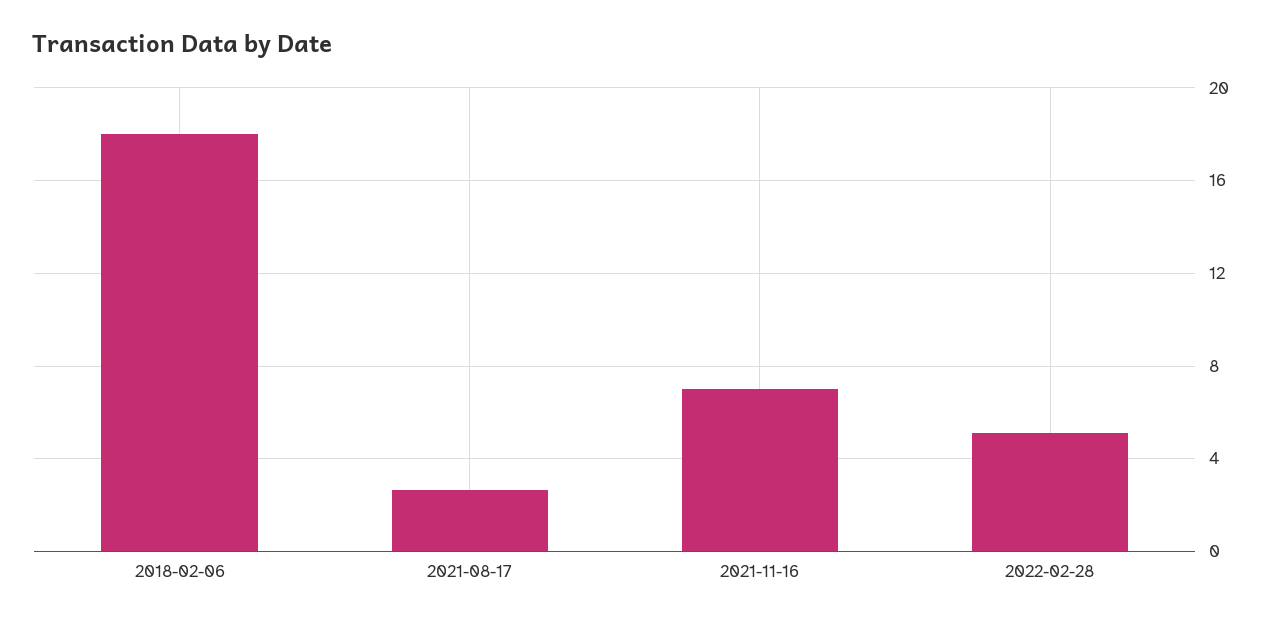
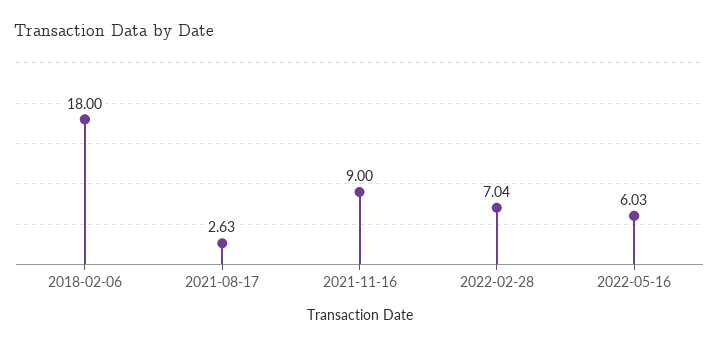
2021-11-16: 7 -> 9
2022-02-28: 5 -> 7.04
2022-05-16: none -> 6.03

